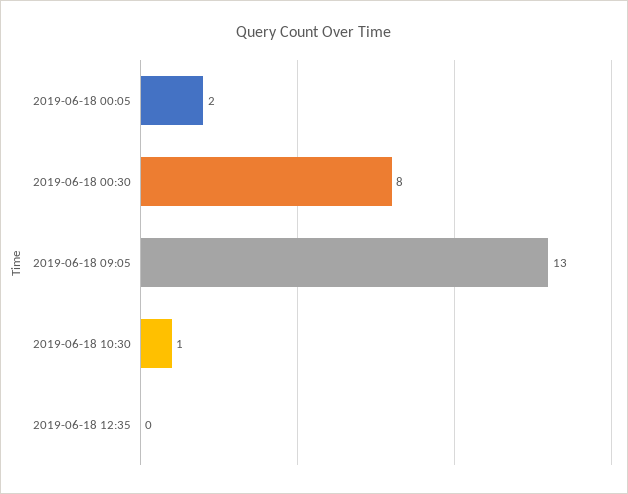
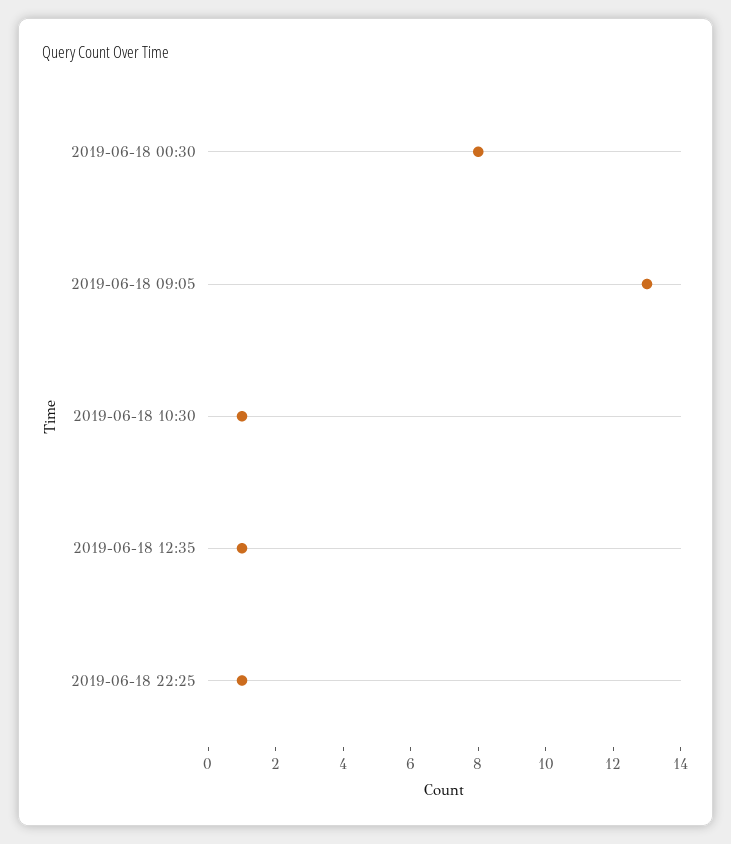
2019-06-18 00:05: 2 -> none
2019-06-18 12:35: 0 -> 1
2019-06-18 22:25: none -> 1

